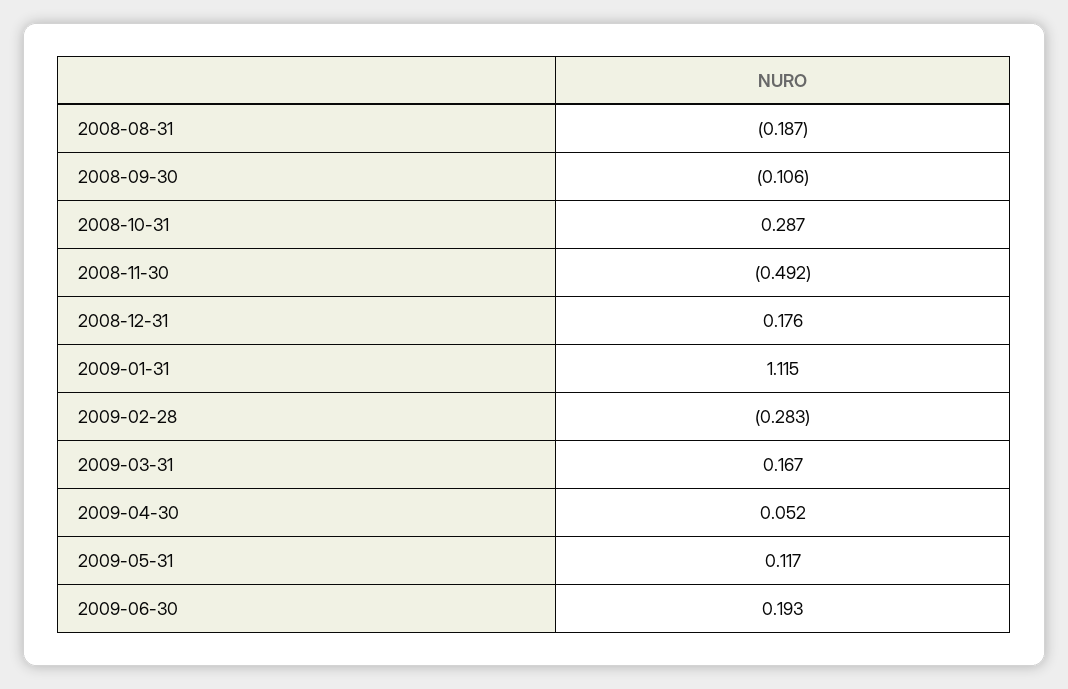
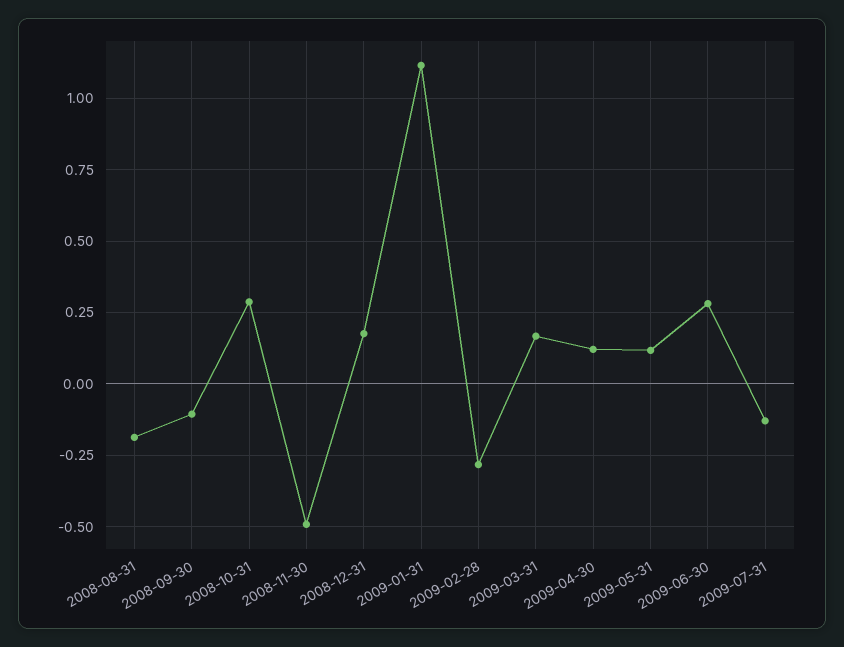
2009-04-30: 0.052 -> 0.125
2009-06-30: 0.193 -> 0.275
2009-07-31: none -> -0.125

